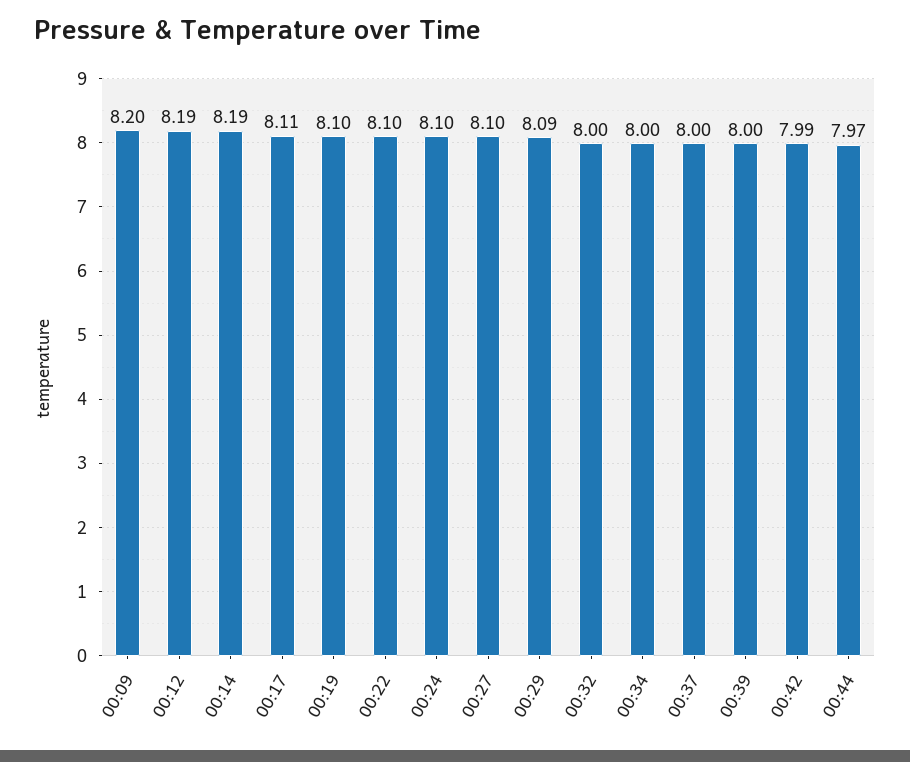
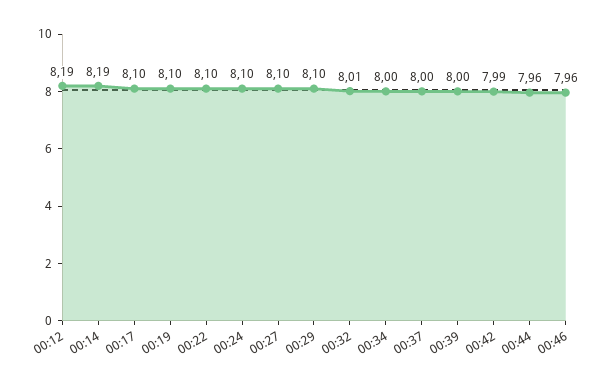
00:09: 8.2 -> none
00:17: 8.11 -> 8.1
00:29: 8.09 -> 8.1
00:32: 8 -> 8.01
00:44: 7.97 -> 7.96
00:46: none -> 7.96

